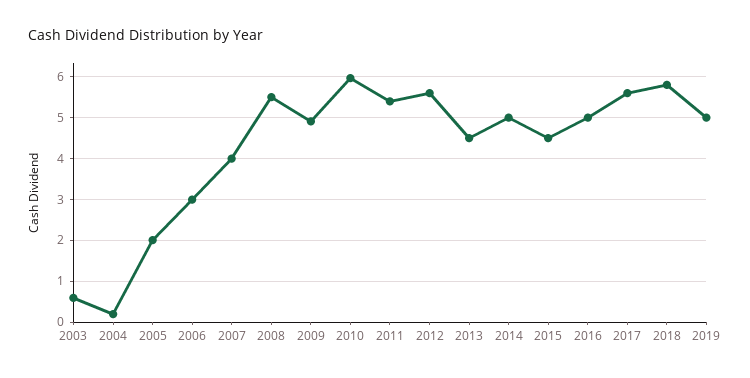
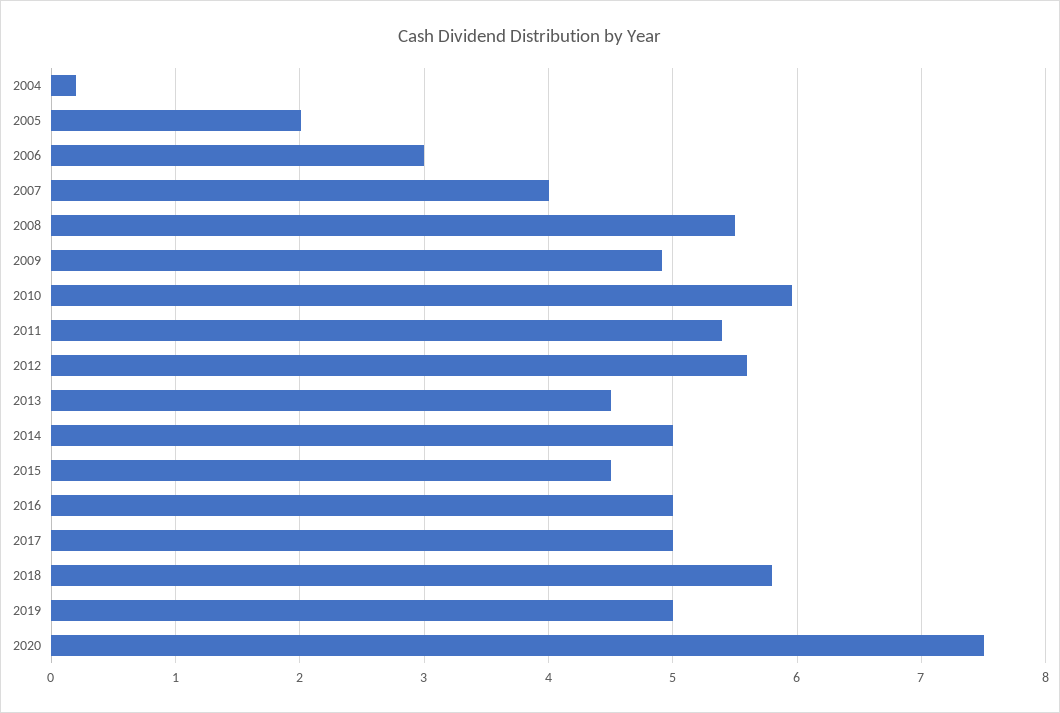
2003: 0.6 -> none
2017: 5.6 -> 5
2020: none -> 7.5

